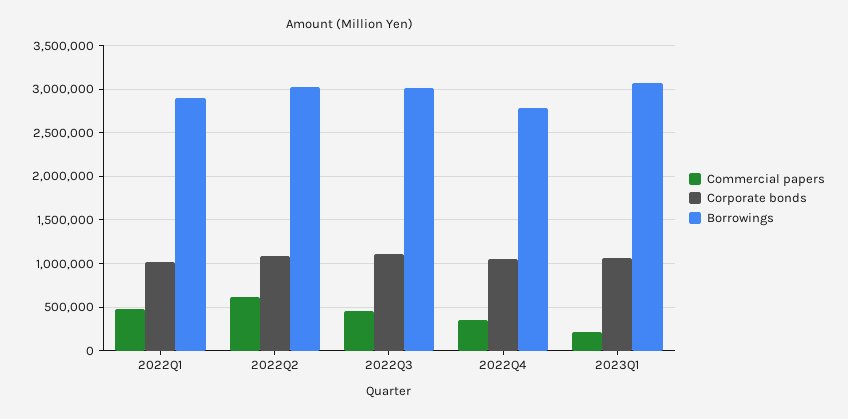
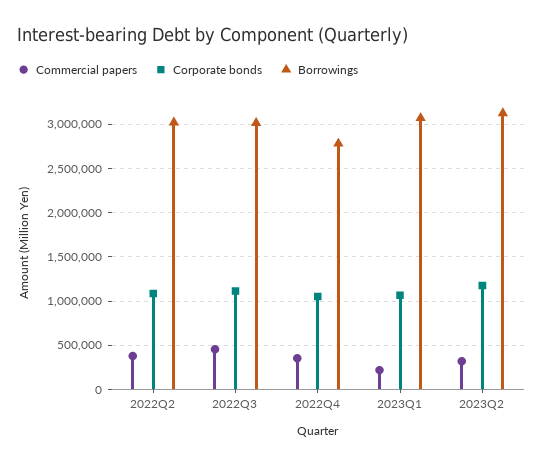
Commercial papers, 2022Q1: 500000 -> none
Corporate bonds, 2022Q1: 1000000 -> none
Borrowings, 2022Q1: 2900000 -> none
Commercial papers, 2022Q2: 600000 -> 400000
Commercial papers, 2023Q2: none -> 300000
Corporate bonds, 2023Q2: none -> 1200000
Borrowings, 2023Q2: none -> 3100000

